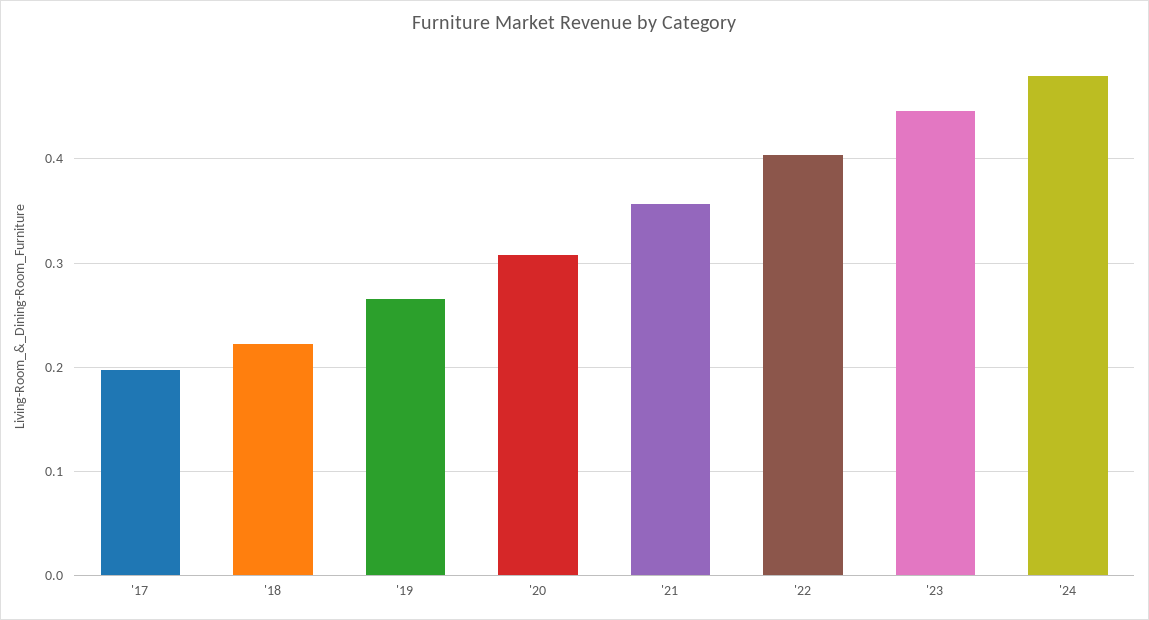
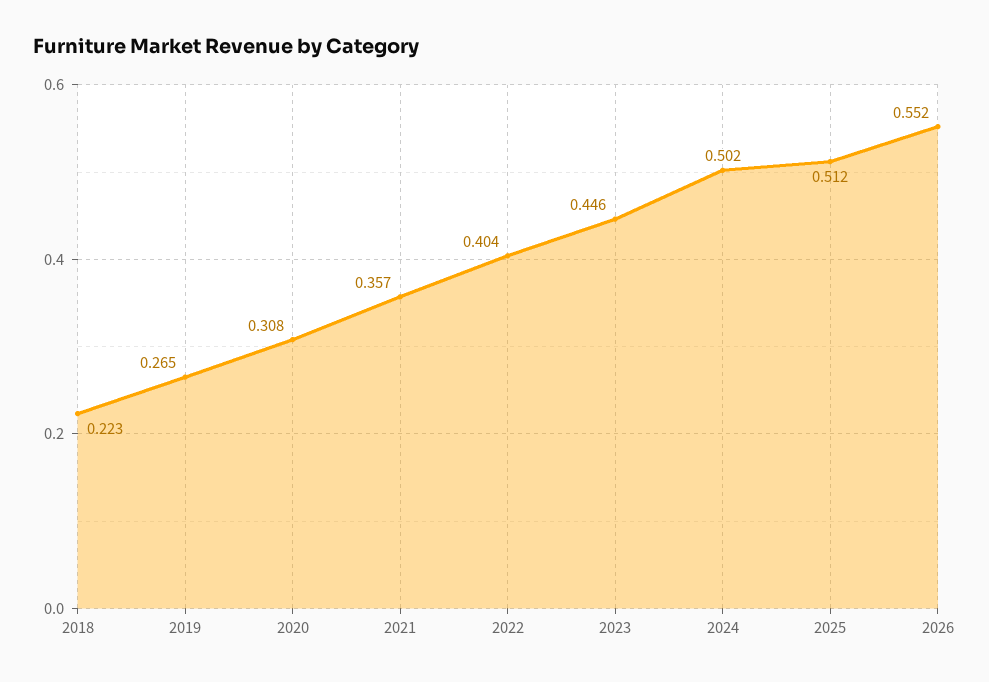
'17: 0.2 -> none
'24: 0.48 -> 0.502
2025: none -> 0.512
2026: none -> 0.552

